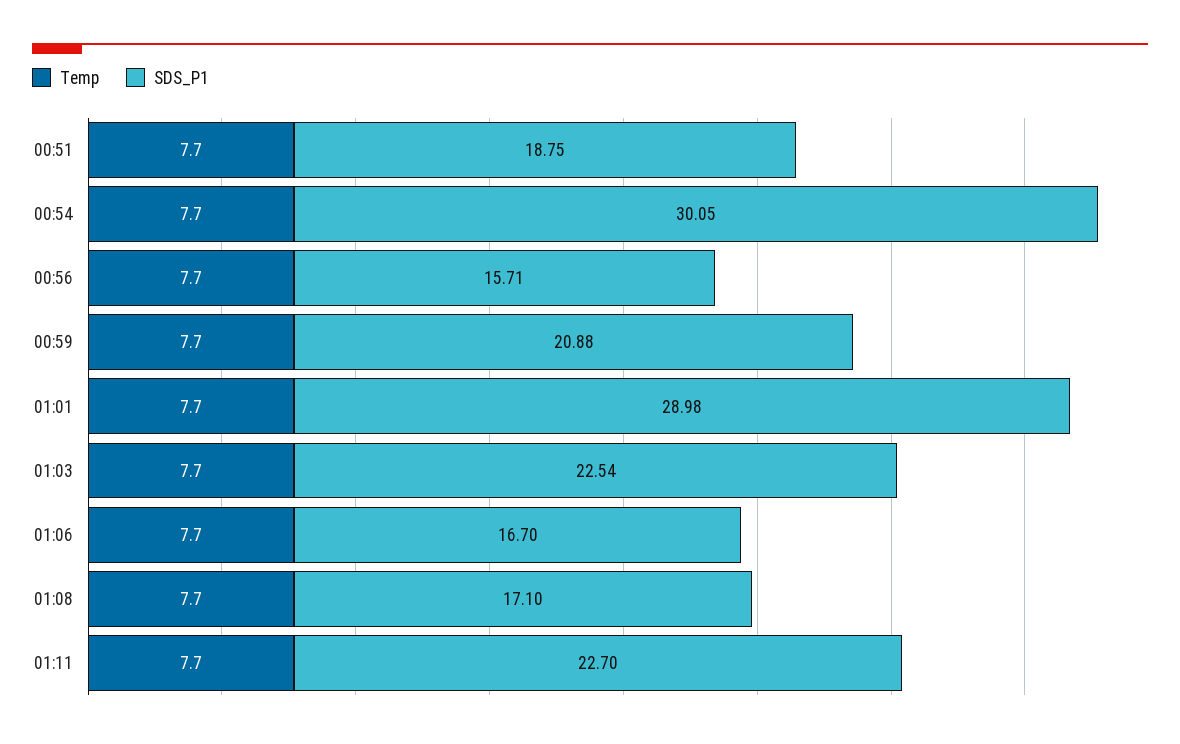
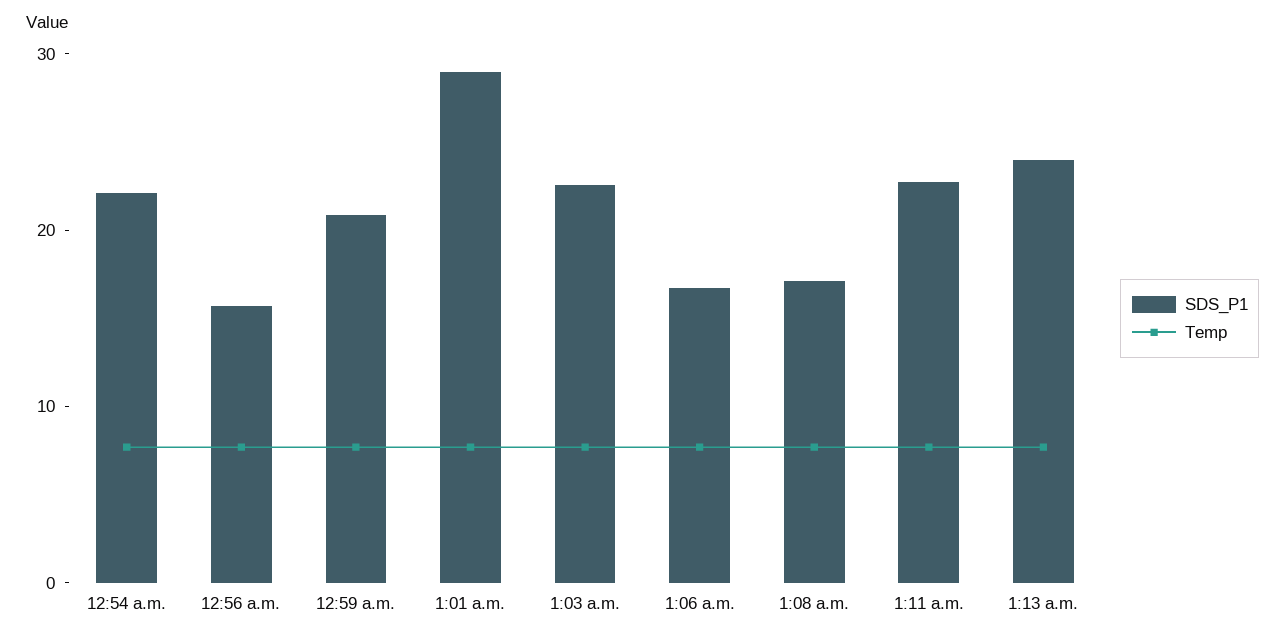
Temp, 00:51: 7.7 -> none
SDS_P1, 00:51: 18.75 -> none
SDS_P1, 00:54: 30.05 -> 22
SDS_P1, 1:13 a.m.: none -> 24
Temp, 1:13 a.m.: none -> 8

